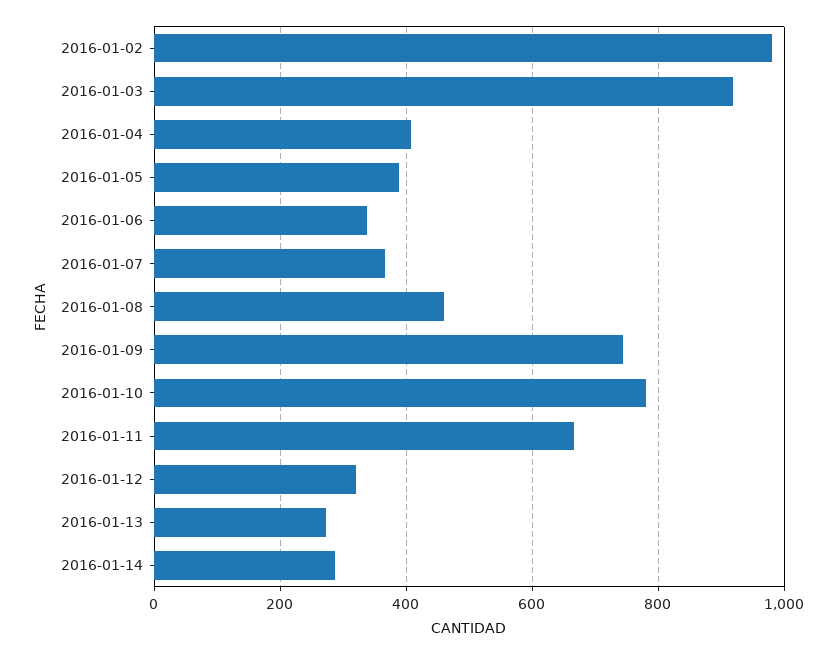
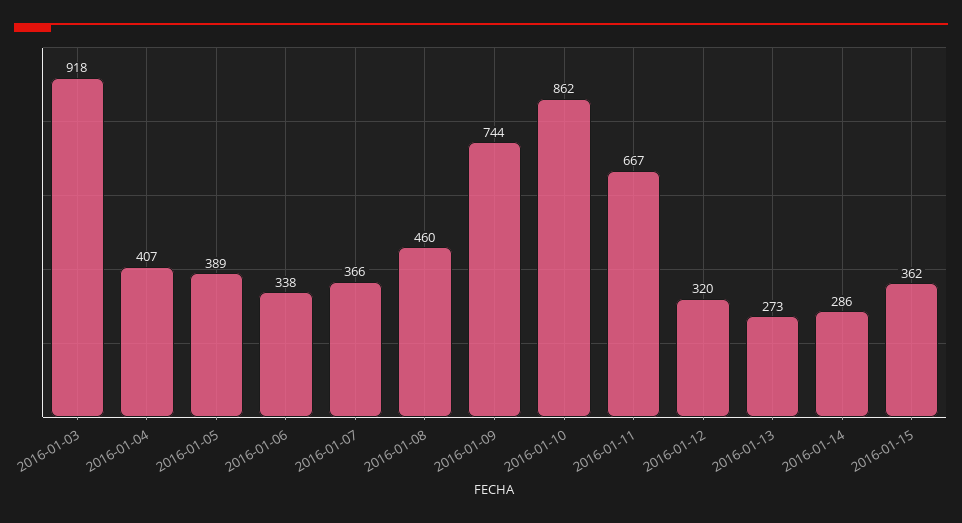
2016-01-02: 980 -> none
2016-01-10: 780 -> 862
2016-01-15: none -> 362

